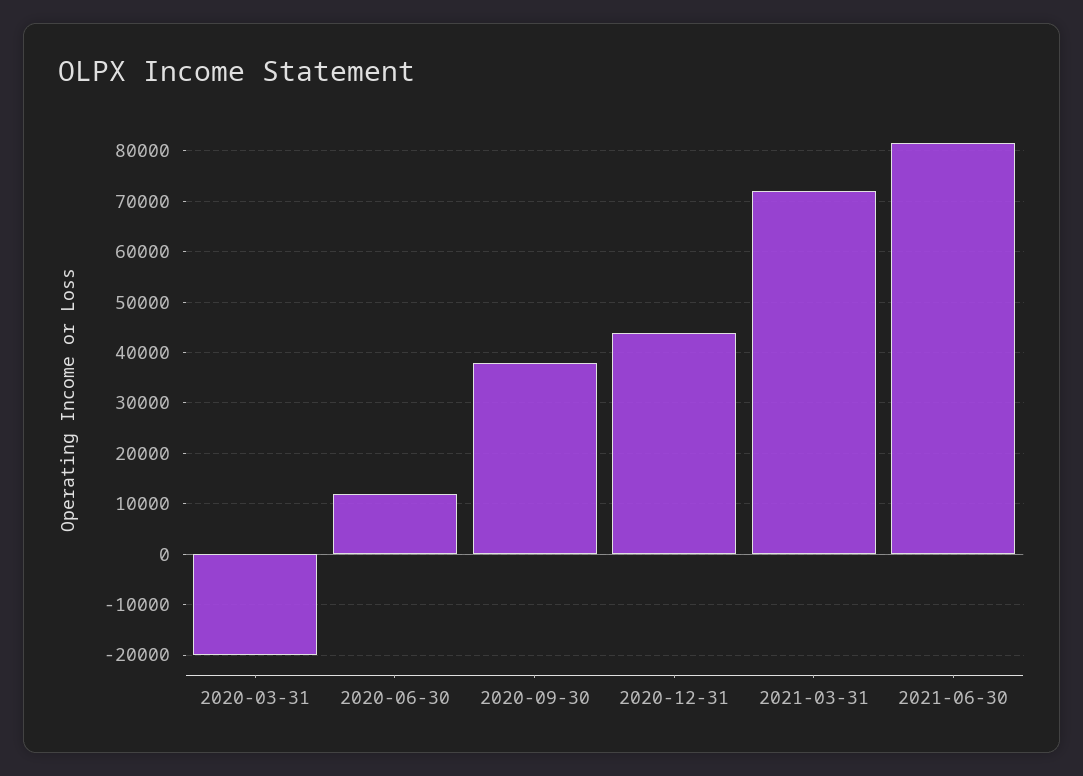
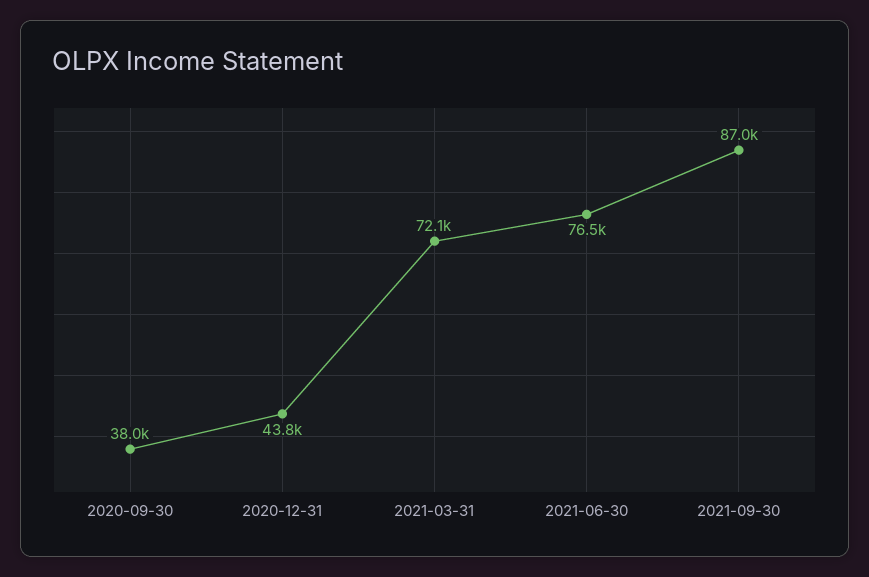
2020-03-31: -20000 -> none
2020-06-30: 12000 -> none
2021-06-30: 82000 -> 76500
2021-09-30: none -> 87000

